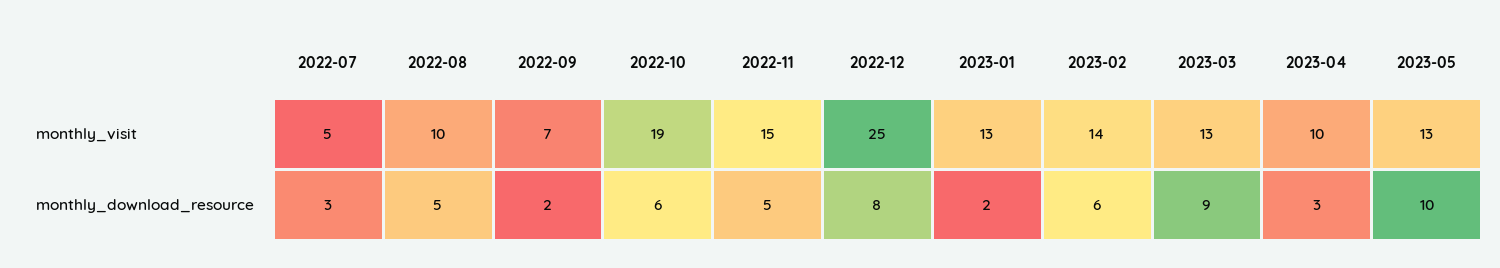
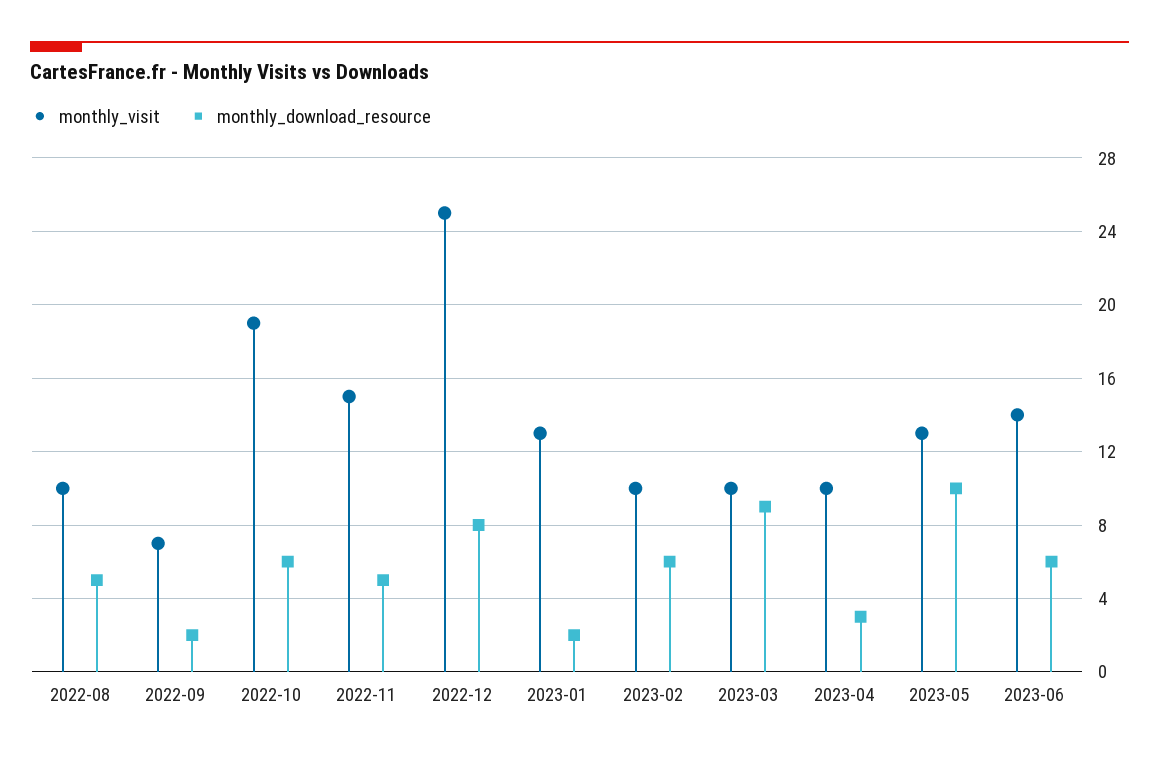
monthly_visit, 2022-07: 5 -> none
monthly_visit, 2023-02: 14 -> 10
monthly_visit, 2023-03: 13 -> 10
monthly_download_resource, 2022-07: 3 -> none
monthly_visit, 2023-06: none -> 14
monthly_download_resource, 2023-06: none -> 6

